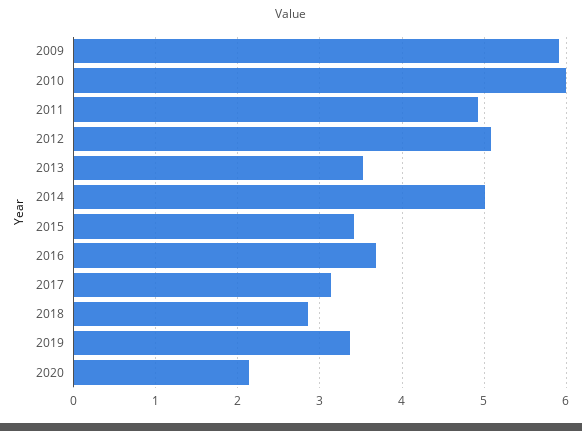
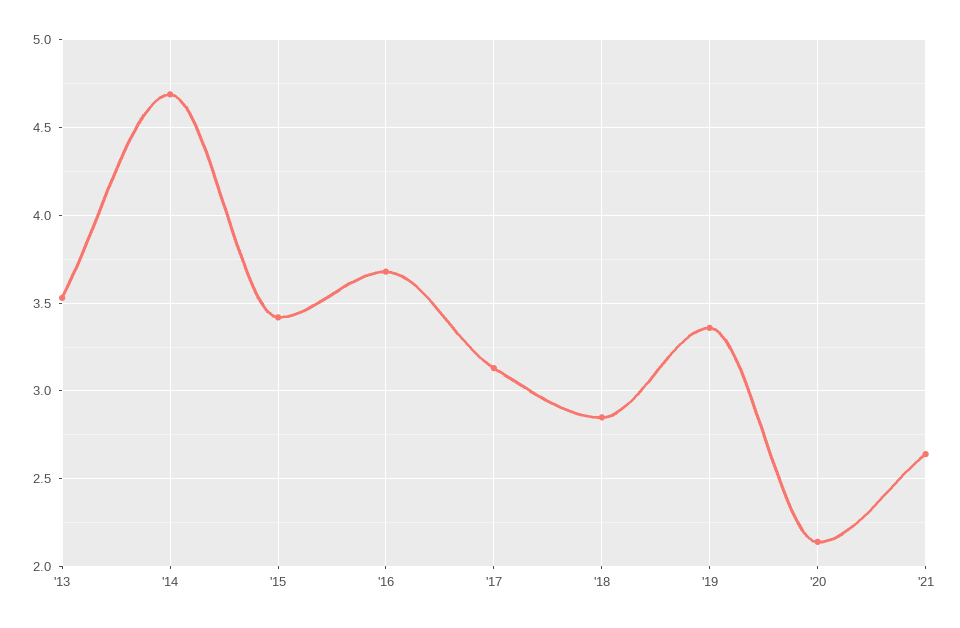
2009: 5.9 -> none
2010: 6 -> none
2011: 4.9 -> none
2012: 5.1 -> none
2014: 5 -> 4.7
'21: none -> 2.65

